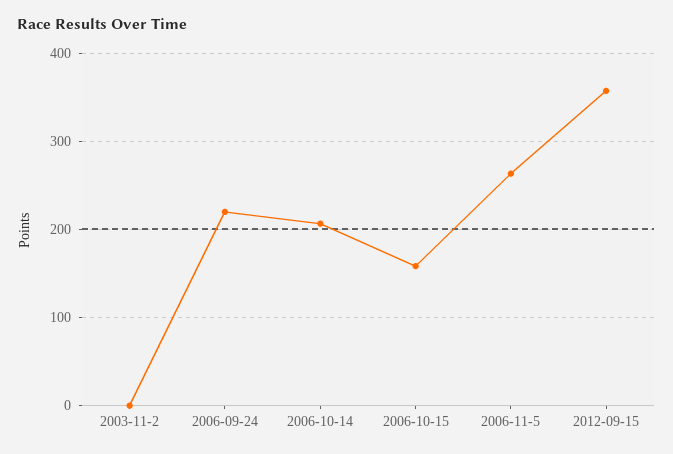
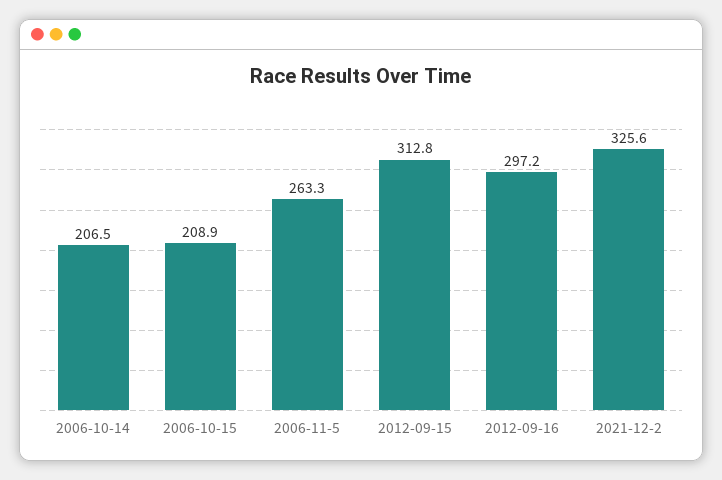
2003-11-2: 0 -> none
2006-09-24: 220 -> none
2006-10-15: 160 -> 208.9
2012-09-15: 360 -> 312.8
2012-09-16: none -> 297.2
2021-12-2: none -> 325.6

